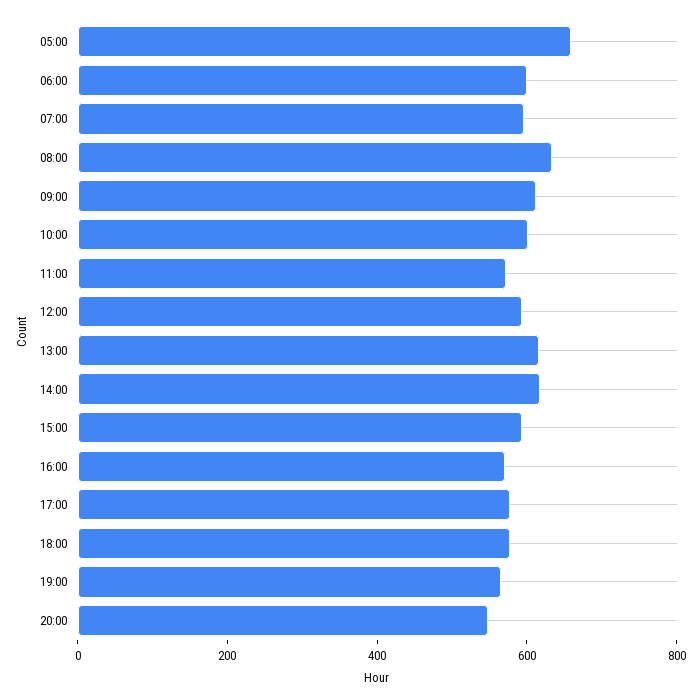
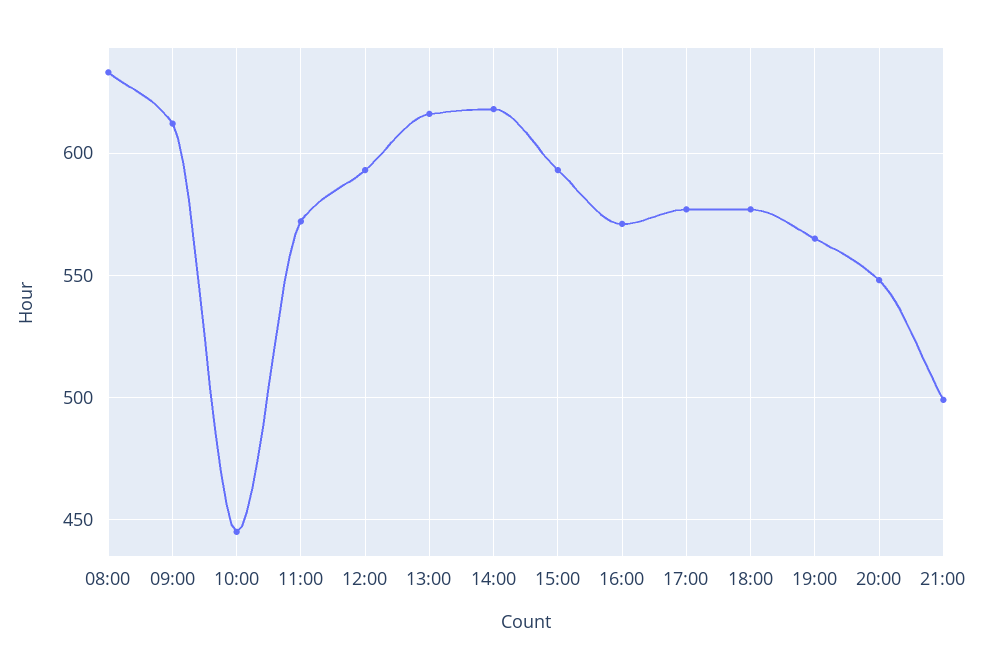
05:00: 650 -> none
06:00: 600 -> none
07:00: 600 -> none
10:00: 600 -> 445
21:00: none -> 500

